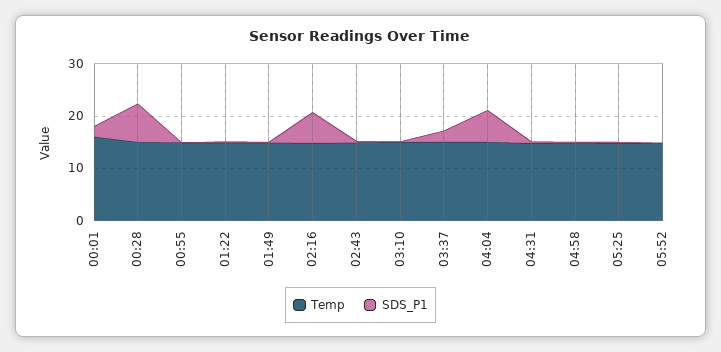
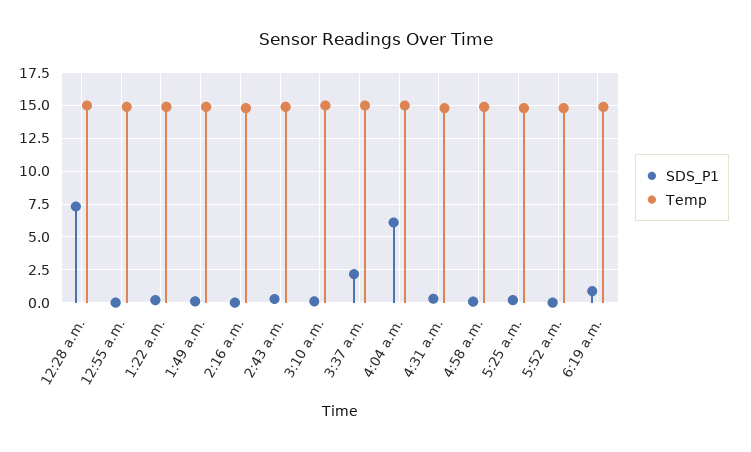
Temp, 00:01: 16 -> none
SDS_P1, 00:01: 2 -> none
SDS_P1, 02:16: 6 -> 0
SDS_P1, 6:19 a.m.: none -> 1
Temp, 6:19 a.m.: none -> 15

